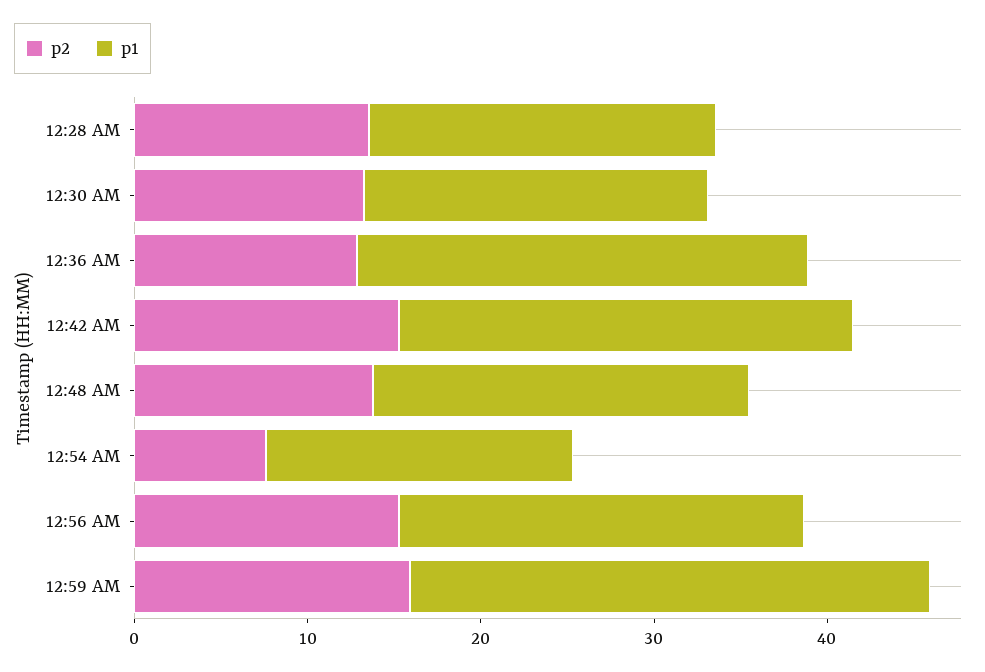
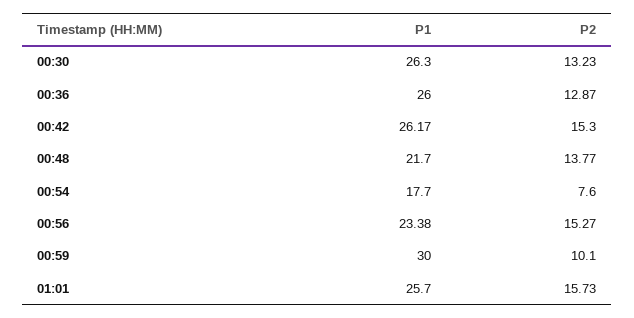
p2, 12:28 AM: 14 -> none
p1, 12:28 AM: 20 -> none
p1, 12:30 AM: 20 -> 26.3
p2, 12:59 AM: 16 -> 10.1
p1, 01:01: none -> 25.7
p2, 01:01: none -> 15.73

